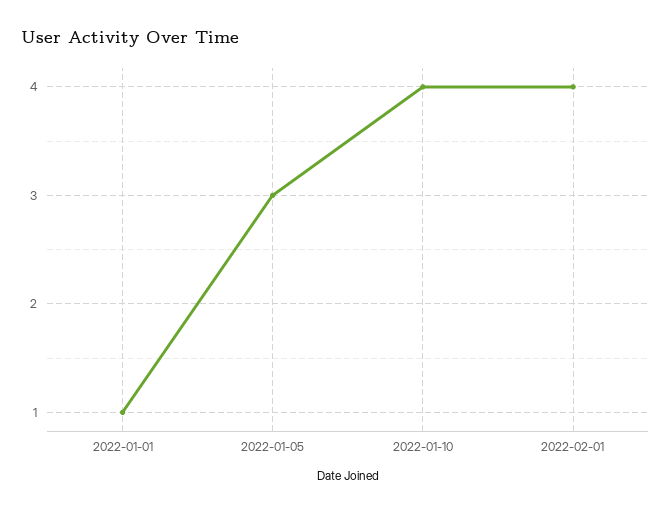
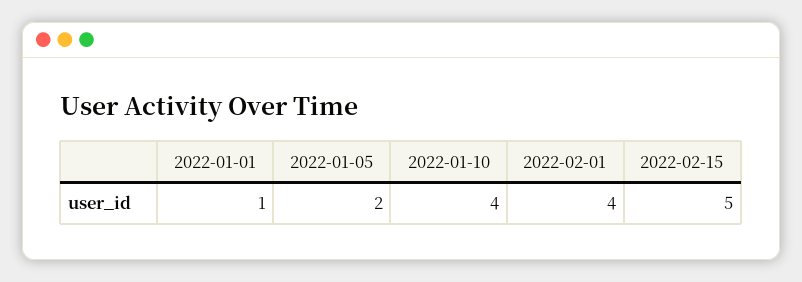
2022-01-05: 3 -> 2
2022-02-15: none -> 5

